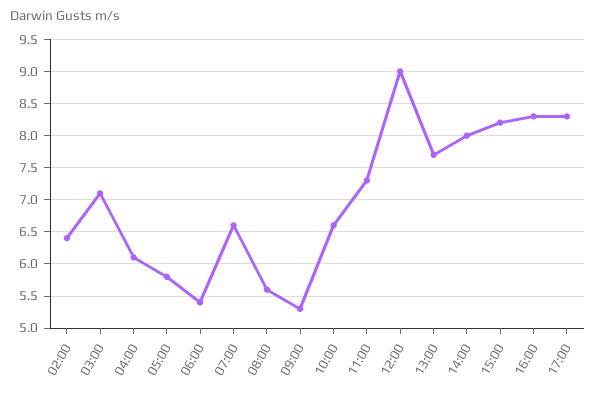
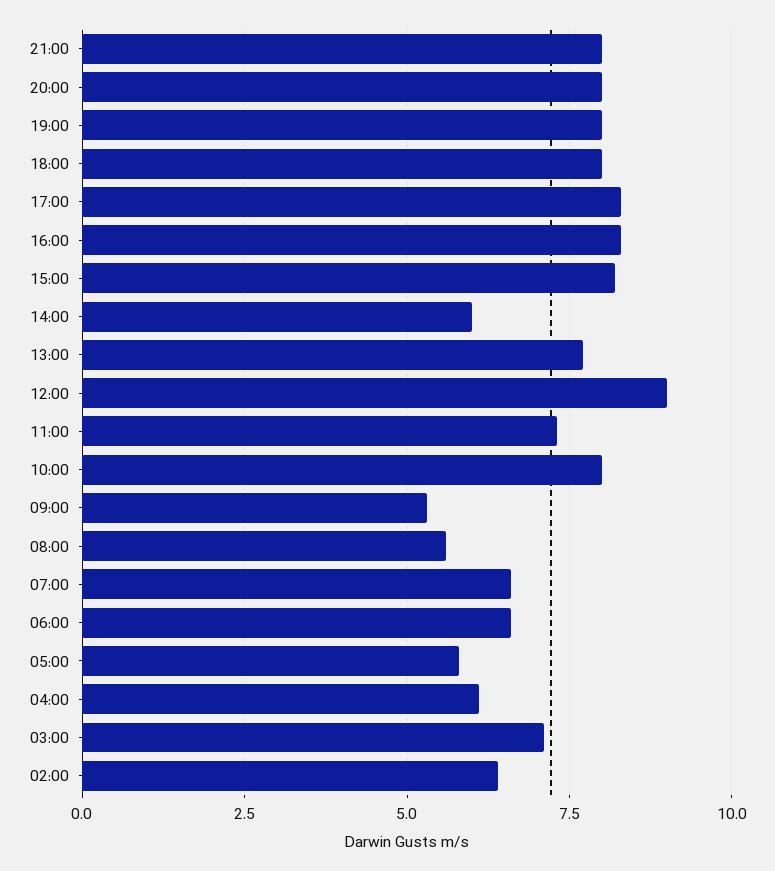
06:00: 5.4 -> 6.5
10:00: 6.6 -> 8
14:00: 8 -> 6
21:00: none -> 8
20:00: none -> 8
19:00: none -> 8
18:00: none -> 8

